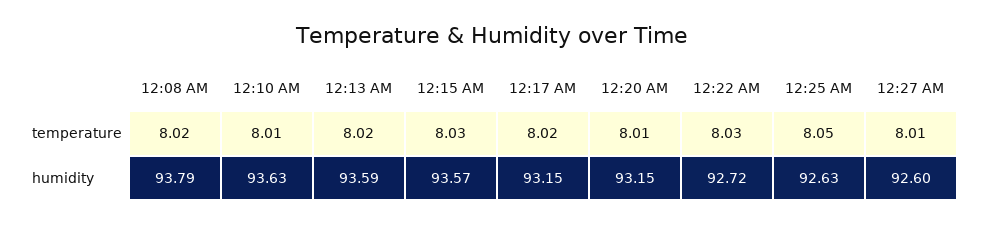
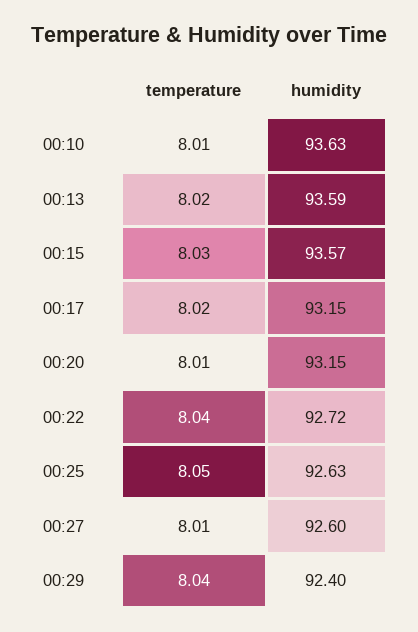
12:08 AM, temperature: 8.02 -> none
12:22 AM, temperature: 8.03 -> 8.04
12:08 AM, humidity: 93.79 -> none
00:29, temperature: none -> 8.04
00:29, humidity: none -> 92.4

